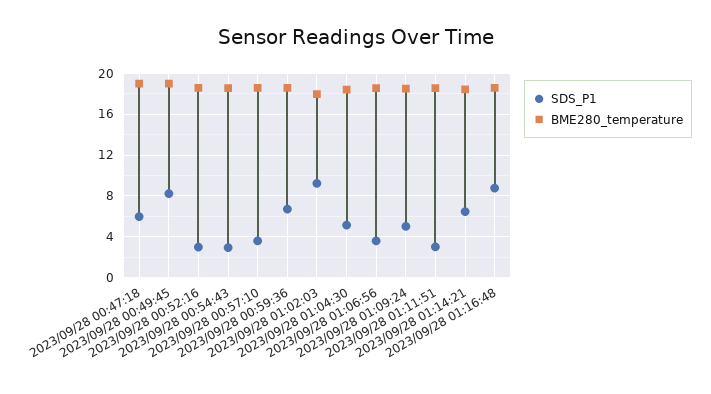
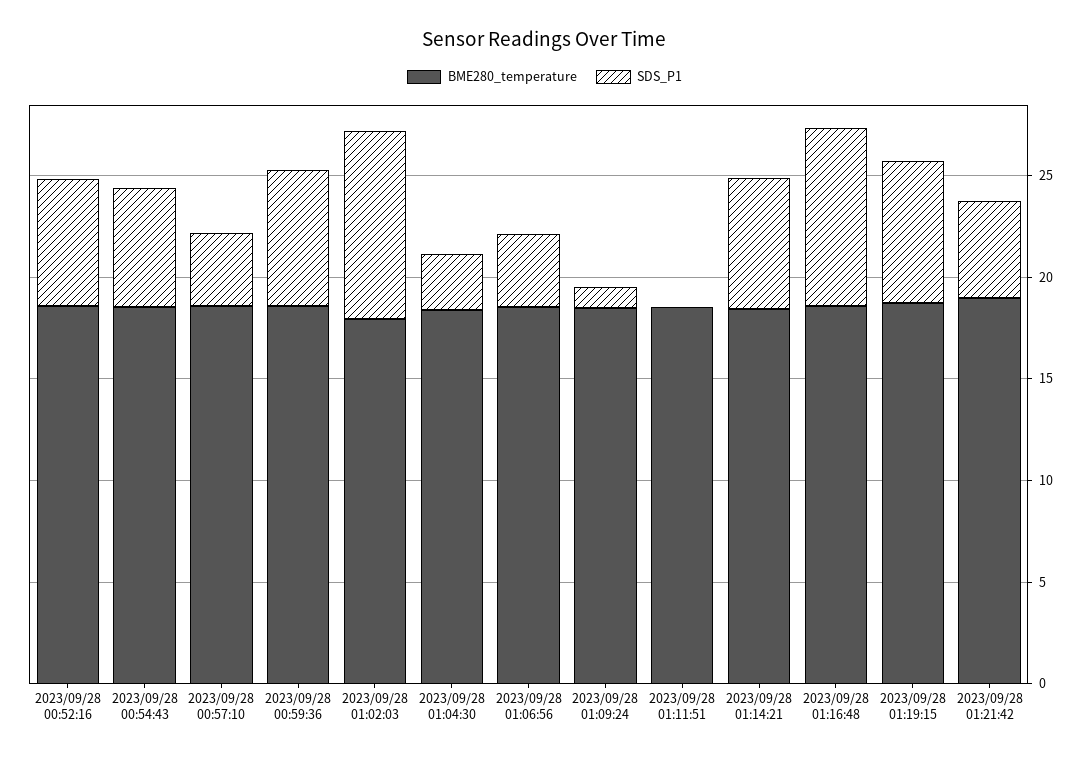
SDS_P1, 2023/09/28 00:47:18: 6 -> none
BME280_temperature, 2023/09/28 00:47:18: 19 -> none
SDS_P1, 2023/09/28 00:49:45: 8 -> none
BME280_temperature, 2023/09/28 00:49:45: 19 -> none
SDS_P1, 2023/09/28 00:52:16: 3 -> 6
SDS_P1, 2023/09/28 00:54:43: 3 -> 6
SDS_P1, 2023/09/28 01:04:30: 5 -> 3
SDS_P1, 2023/09/28 01:09:24: 5 -> 1
SDS_P1, 2023/09/28 01:11:51: 3 -> 0
BME280_temperature, 2023/09/28 01:19:15: none -> 19
SDS_P1, 2023/09/28 01:19:15: none -> 7
BME280_temperature, 2023/09/28 01:21:42: none -> 19
SDS_P1, 2023/09/28 01:21:42: none -> 5

